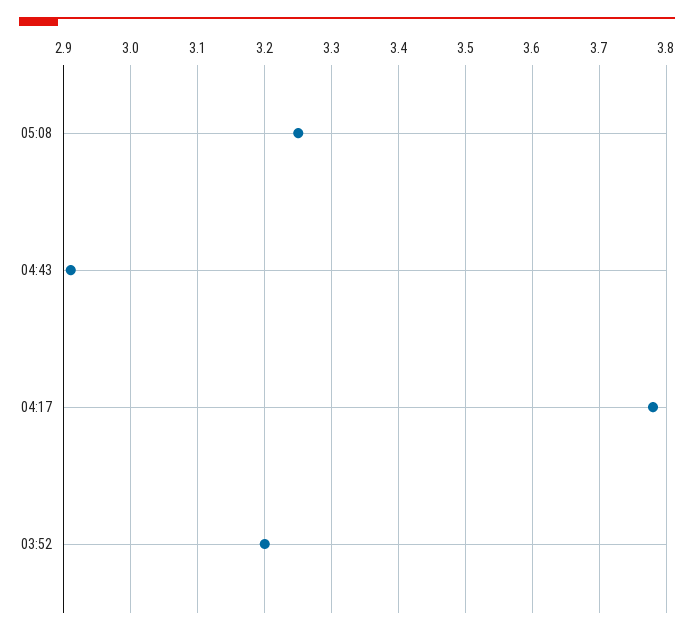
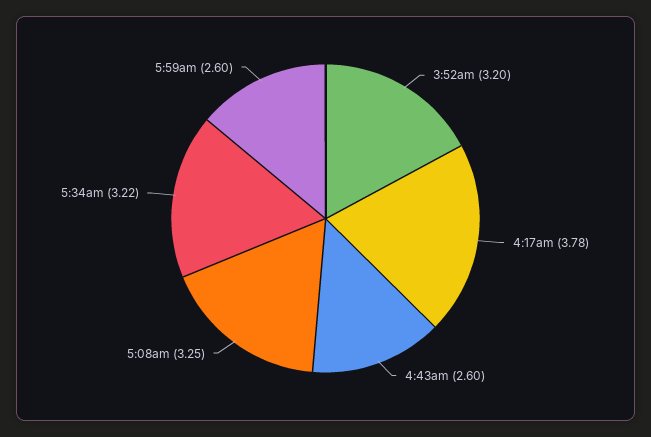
04:43: 2.91 -> 2.6
5:34am: none -> 3.22
5:59am: none -> 2.6

